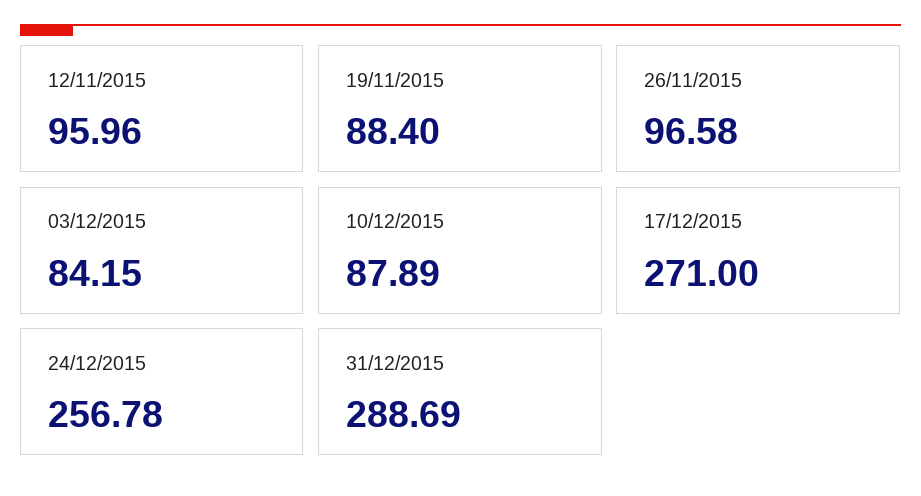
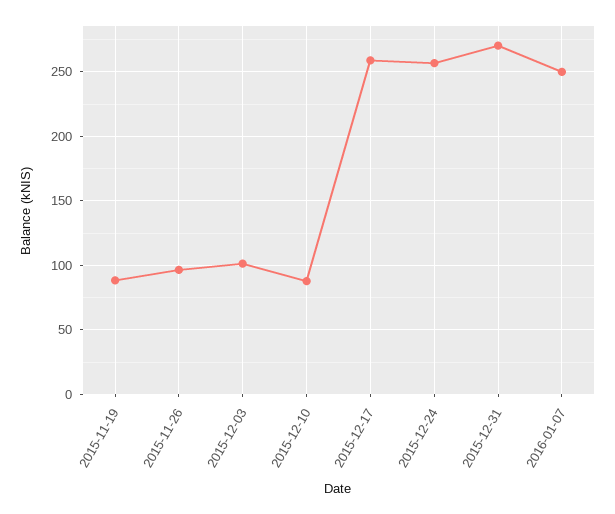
12/11/2015: 95.96 -> none
03/12/2015: 84.15 -> 100
17/12/2015: 271 -> 260
31/12/2015: 288.69 -> 270
2016-01-07: none -> 250

